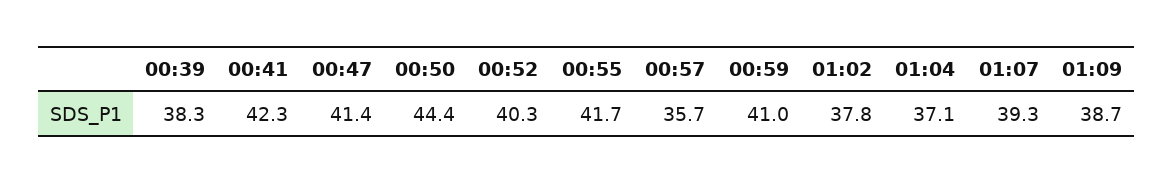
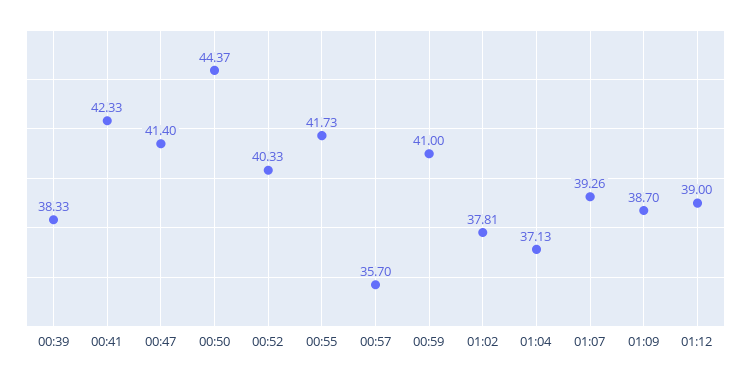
01:12: none -> 39

